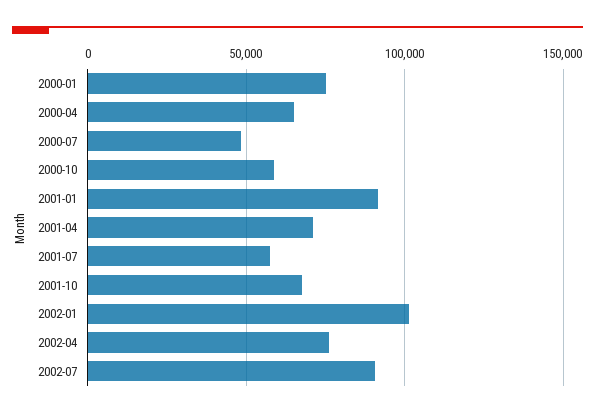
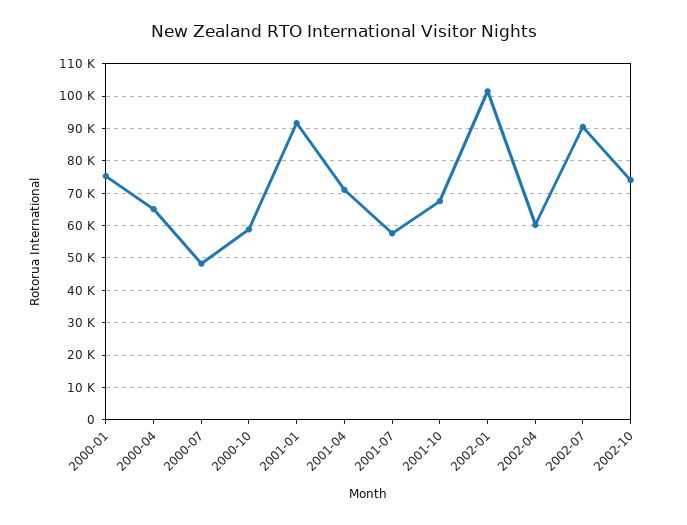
2002-04: 75000 -> 60000
2002-10: none -> 74000

